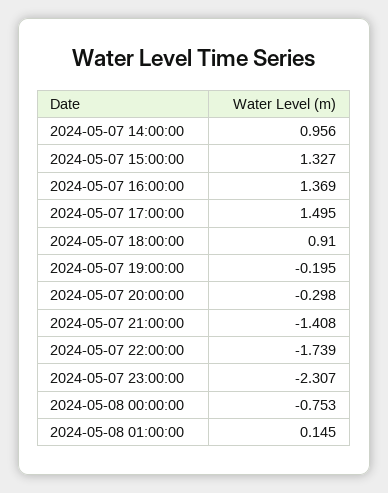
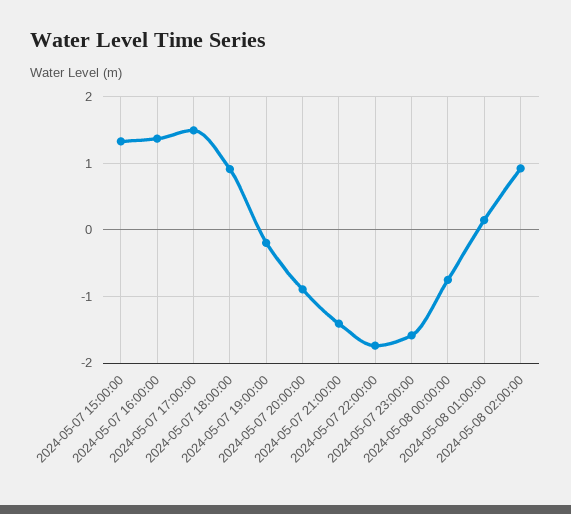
2024-05-07 14:00:00: 0.956 -> none
2024-05-07 20:00:00: -0.298 -> -0.9
2024-05-07 23:00:00: -2.307 -> -1.6
2024-05-08 02:00:00: none -> 0.9

